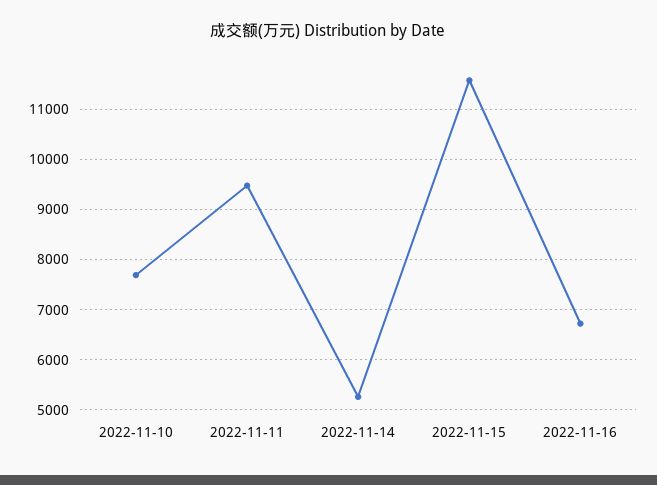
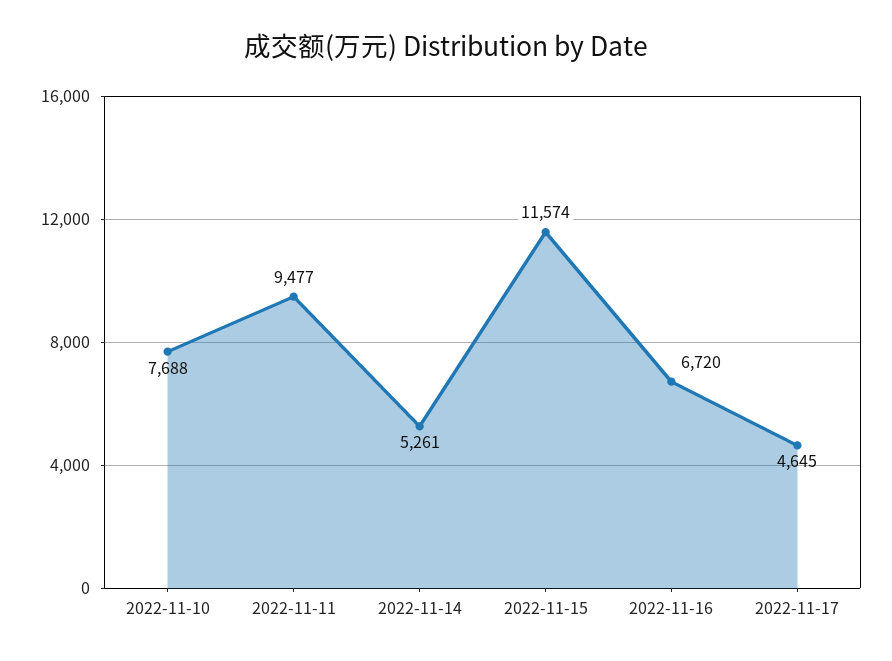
2022-11-17: none -> 4645

